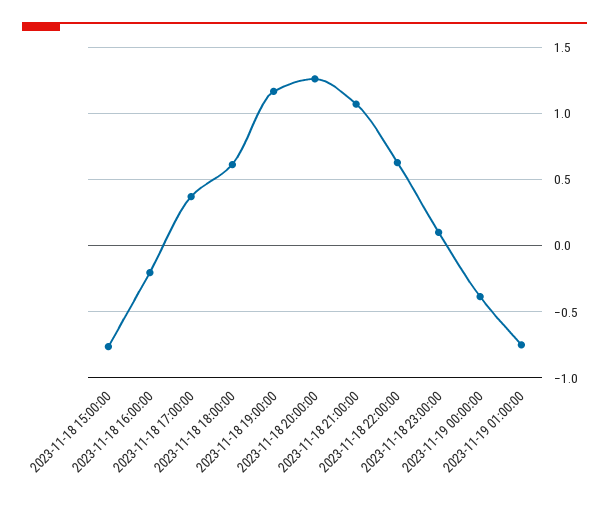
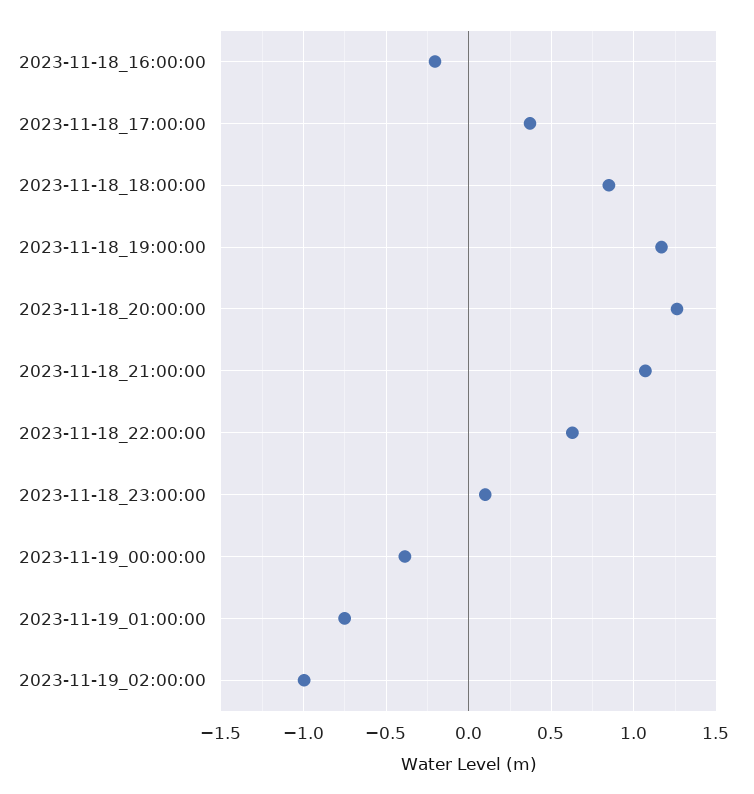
2023-11-18 15:00:00: -0.75 -> none
2023-11-18 18:00:00: 0.6 -> 0.85
2023-11-19_02:00:00: none -> -1

